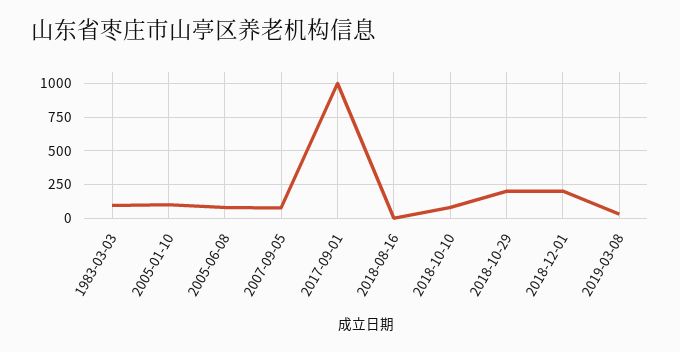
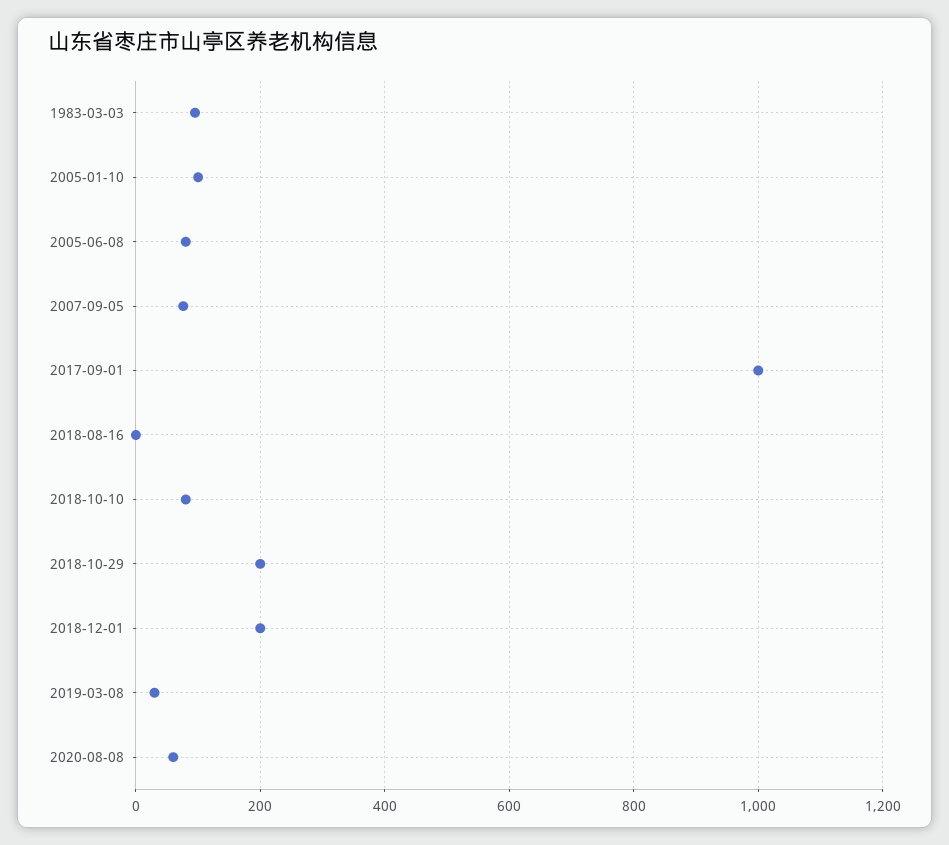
2020-08-08: none -> 60

